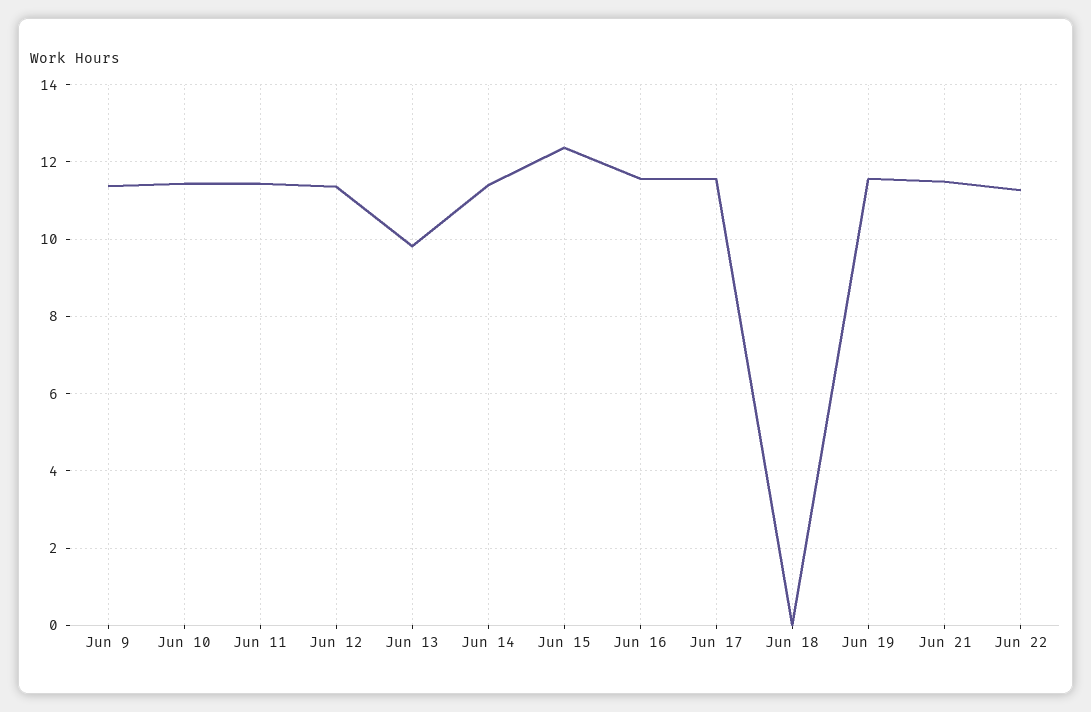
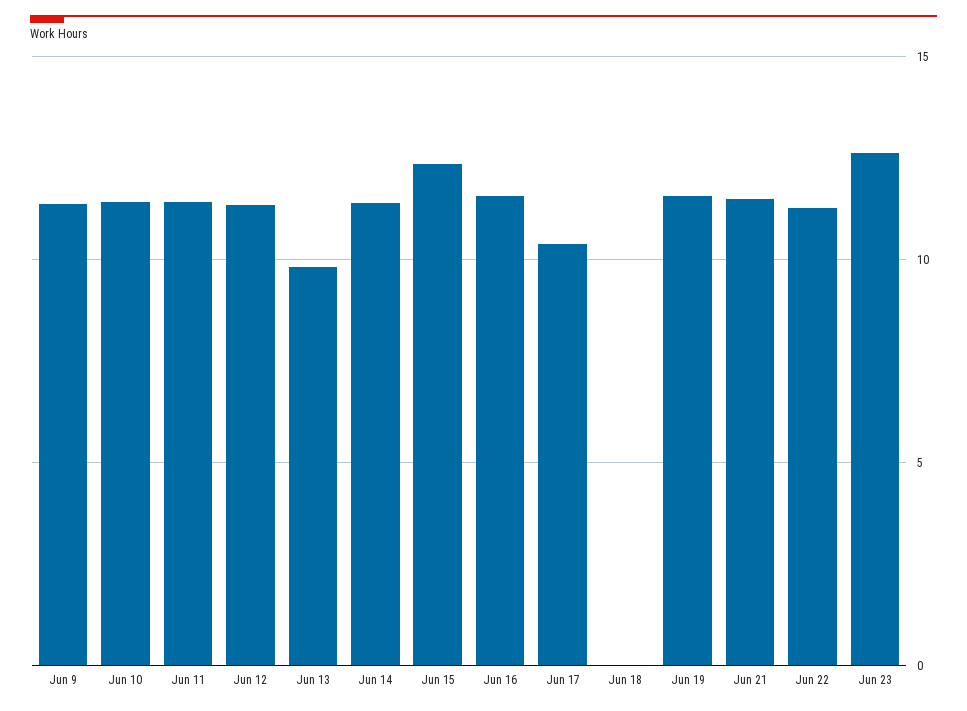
Jun 17: 11.6 -> 10.5
Jun 23: none -> 12.5

